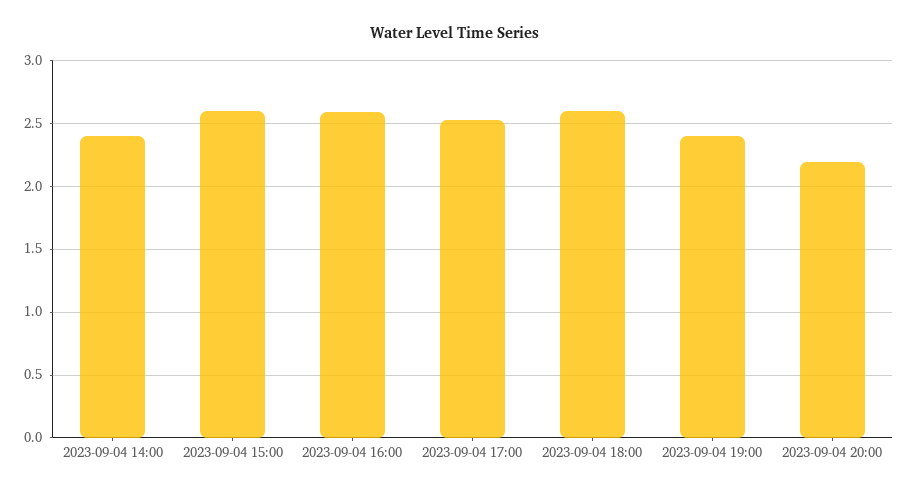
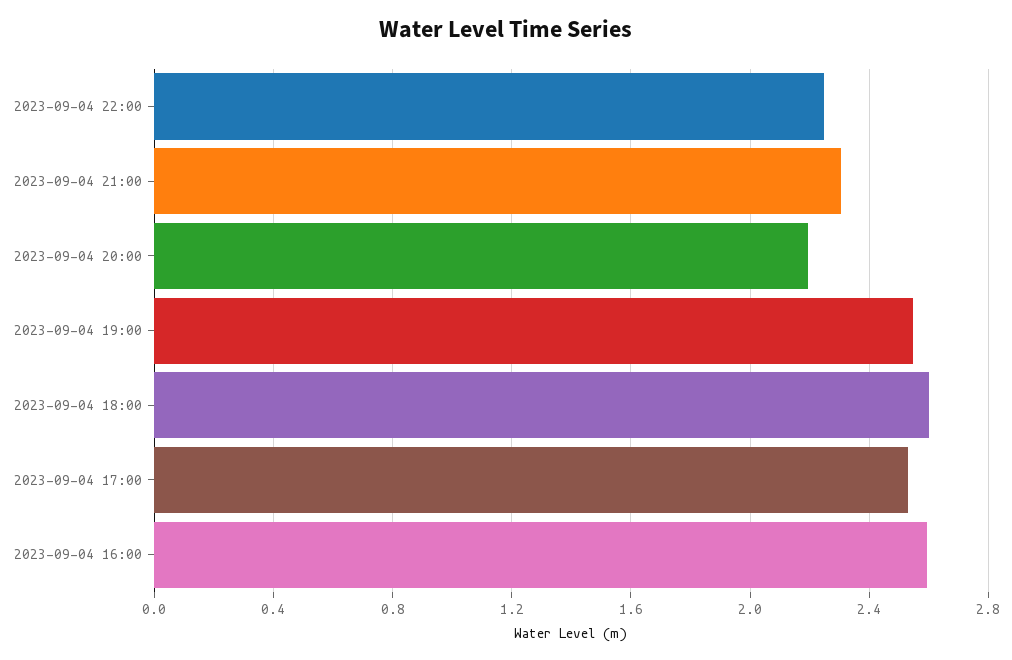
2023-09-04 14:00: 2.4 -> none
2023-09-04 15:00: 2.6 -> none
2023-09-04 19:00: 2.4 -> 2.55
2023-09-04 22:00: none -> 2.25
2023-09-04 21:00: none -> 2.3

